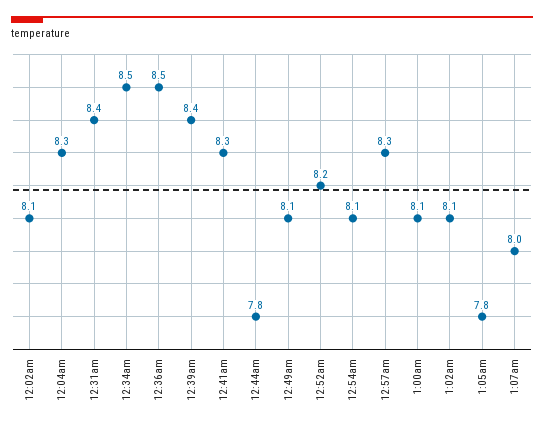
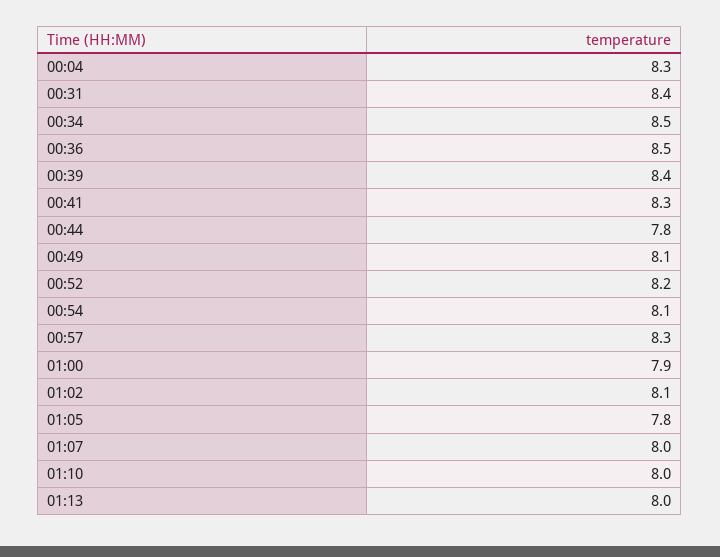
12:02am: 8.1 -> none
1:00am: 8.1 -> 7.9
01:10: none -> 8
01:13: none -> 8

